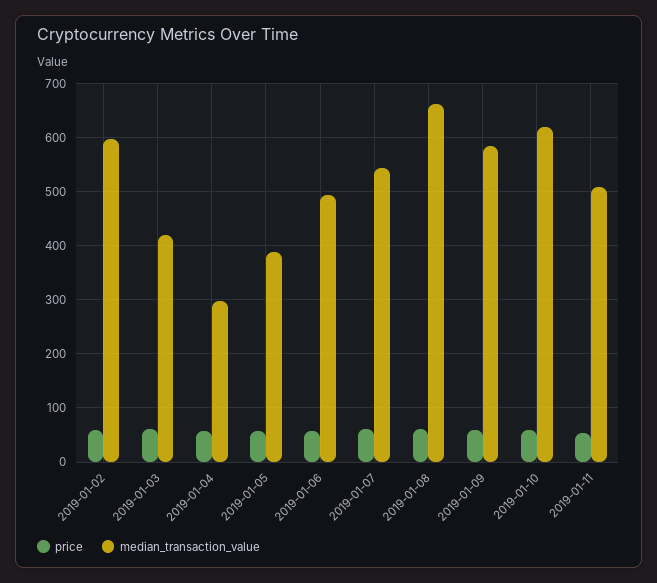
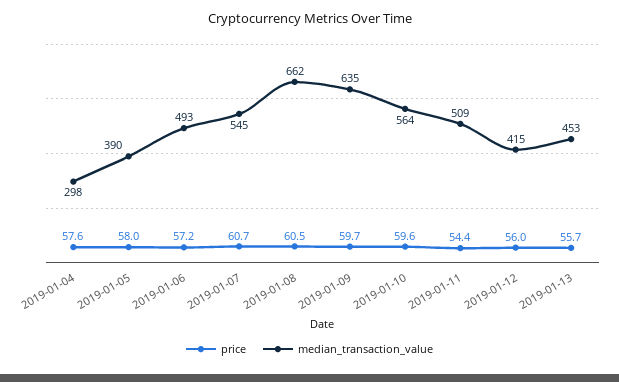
price, 2019-01-02: 60 -> none
median_transaction_value, 2019-01-02: 600 -> none
price, 2019-01-03: 60 -> none
median_transaction_value, 2019-01-03: 420 -> none
median_transaction_value, 2019-01-09: 580 -> 635
median_transaction_value, 2019-01-10: 620 -> 564
price, 2019-01-12: none -> 56
median_transaction_value, 2019-01-12: none -> 415
price, 2019-01-13: none -> 55.7
median_transaction_value, 2019-01-13: none -> 453

